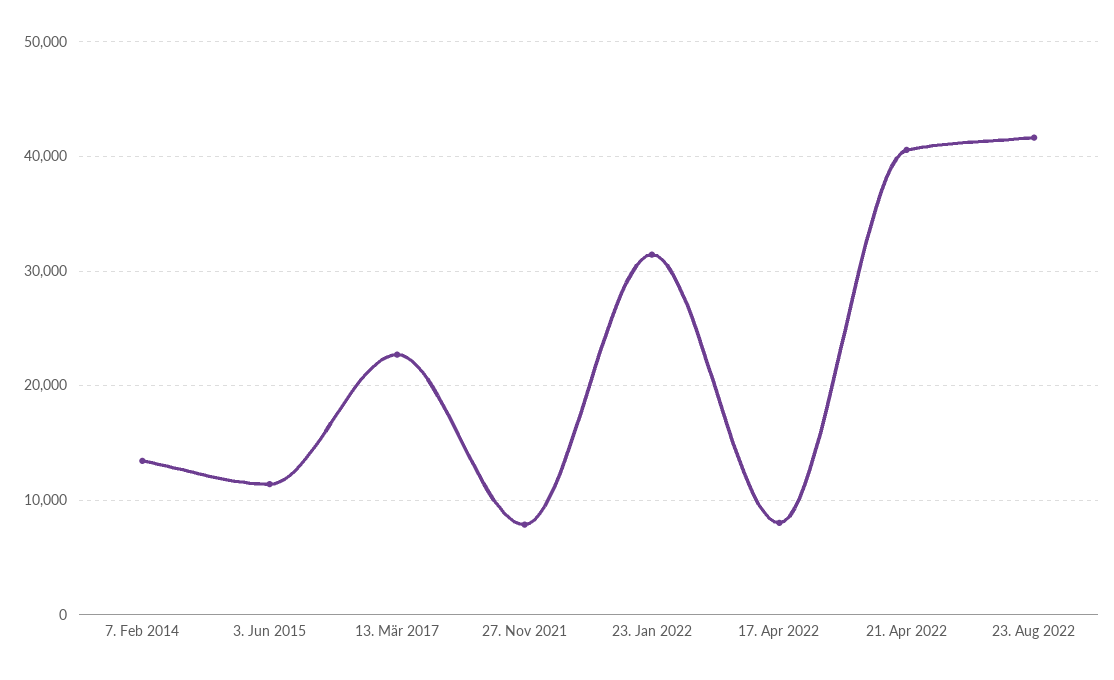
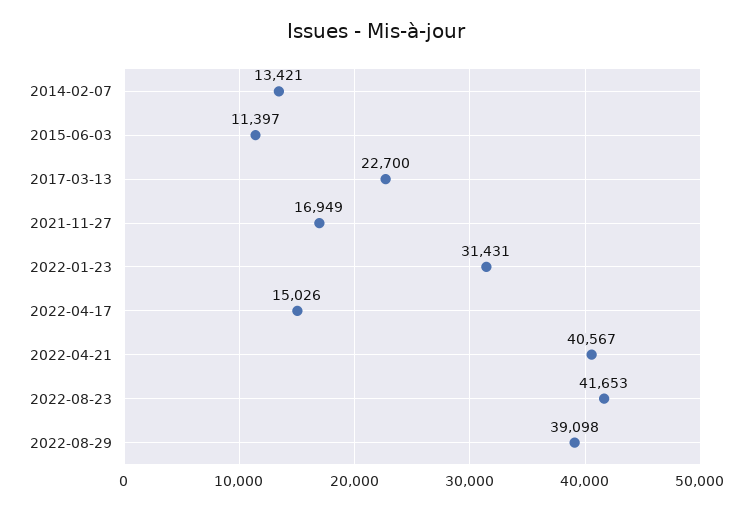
27. Nov 2021: 8000 -> 16949
17. Apr 2022: 8000 -> 15026
2022-08-29: none -> 39098

